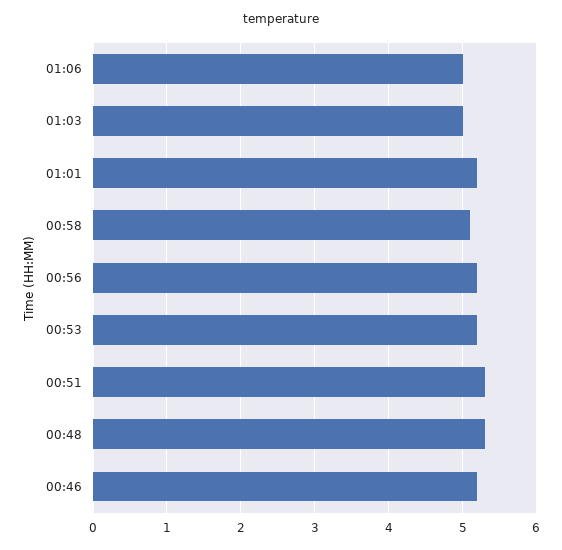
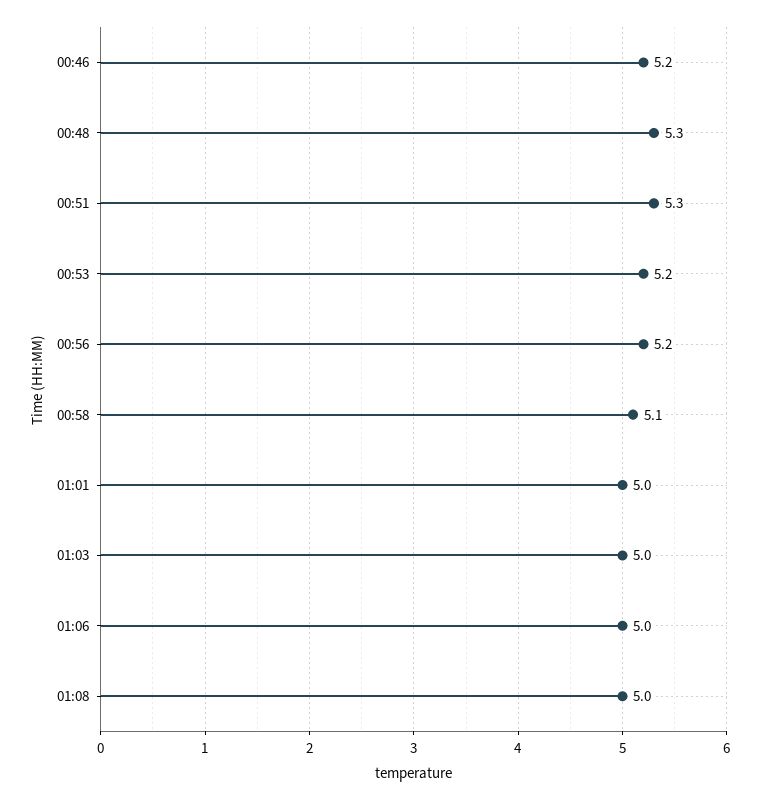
01:01: 5.2 -> 5
01:08: none -> 5

